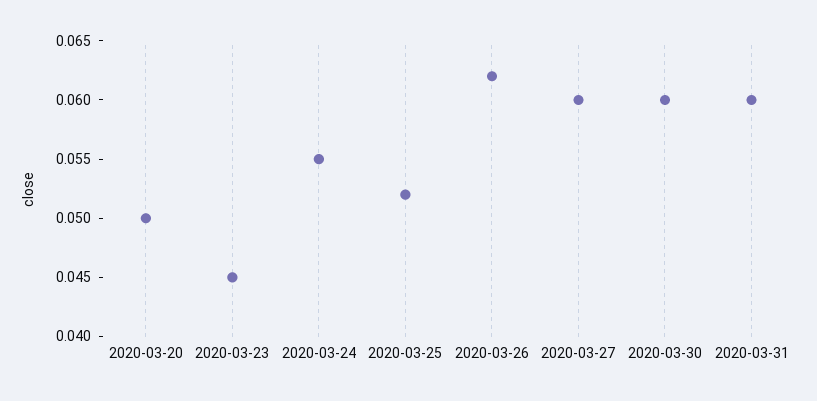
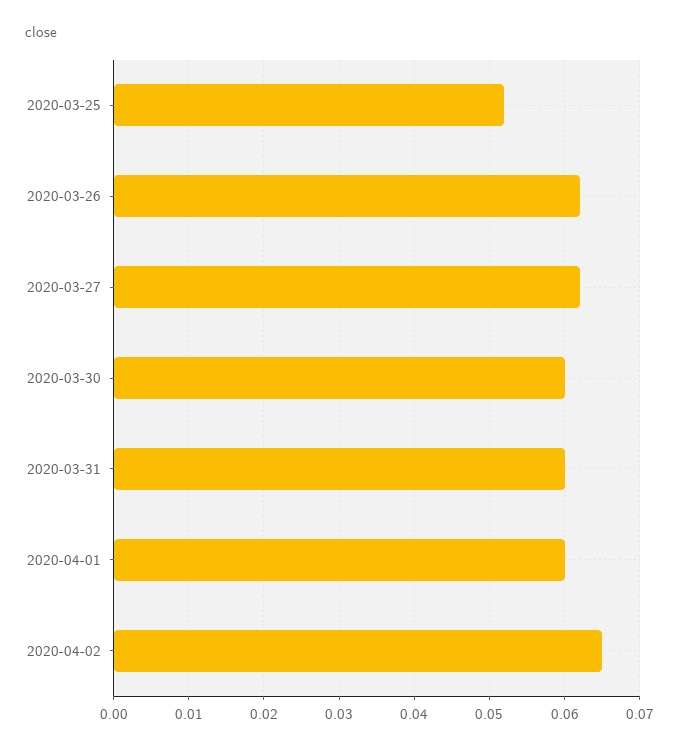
2020-03-20: 0.05 -> none
2020-03-23: 0.045 -> none
2020-03-24: 0.055 -> none
2020-03-27: 0.06 -> 0.062
2020-04-01: none -> 0.06
2020-04-02: none -> 0.065

